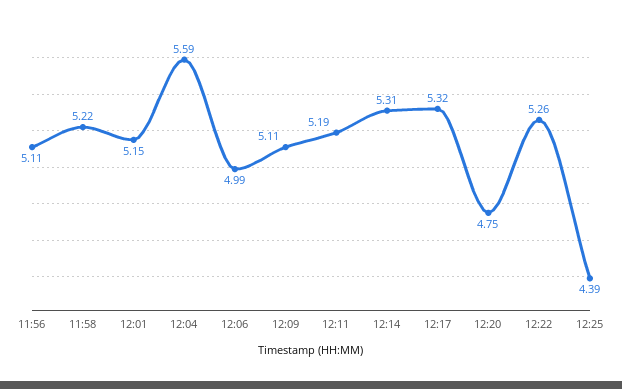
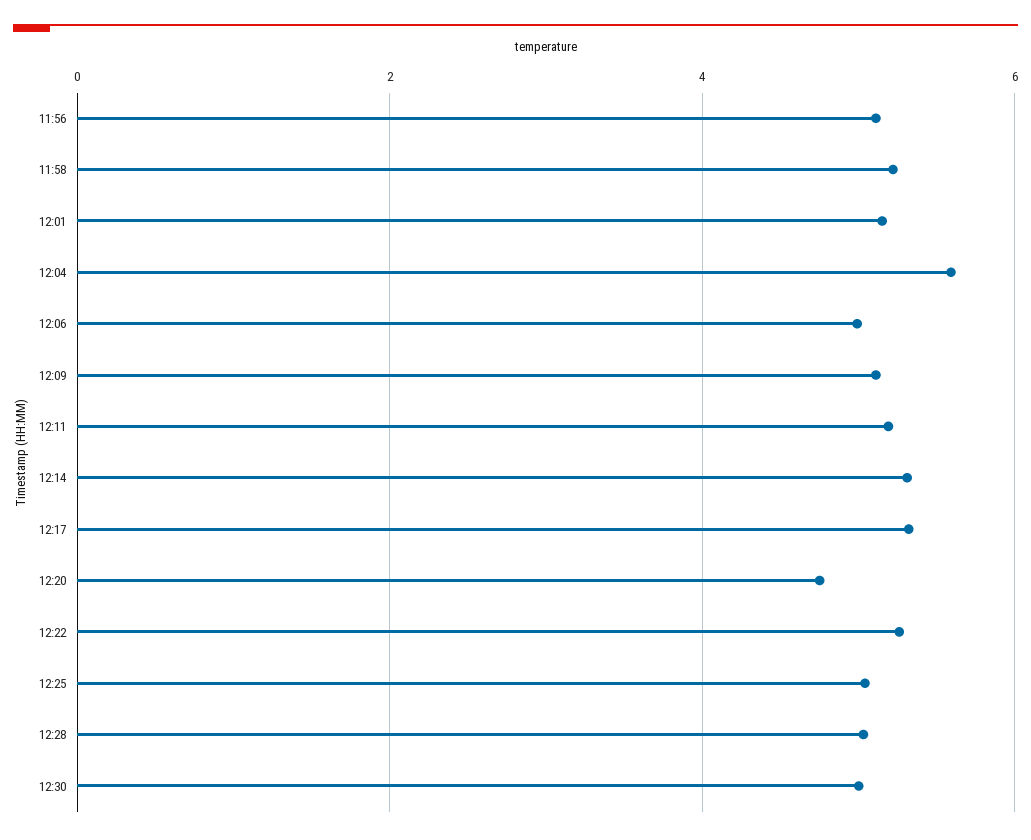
12:25: 4.39 -> 5
12:28: none -> 5
12:30: none -> 5

